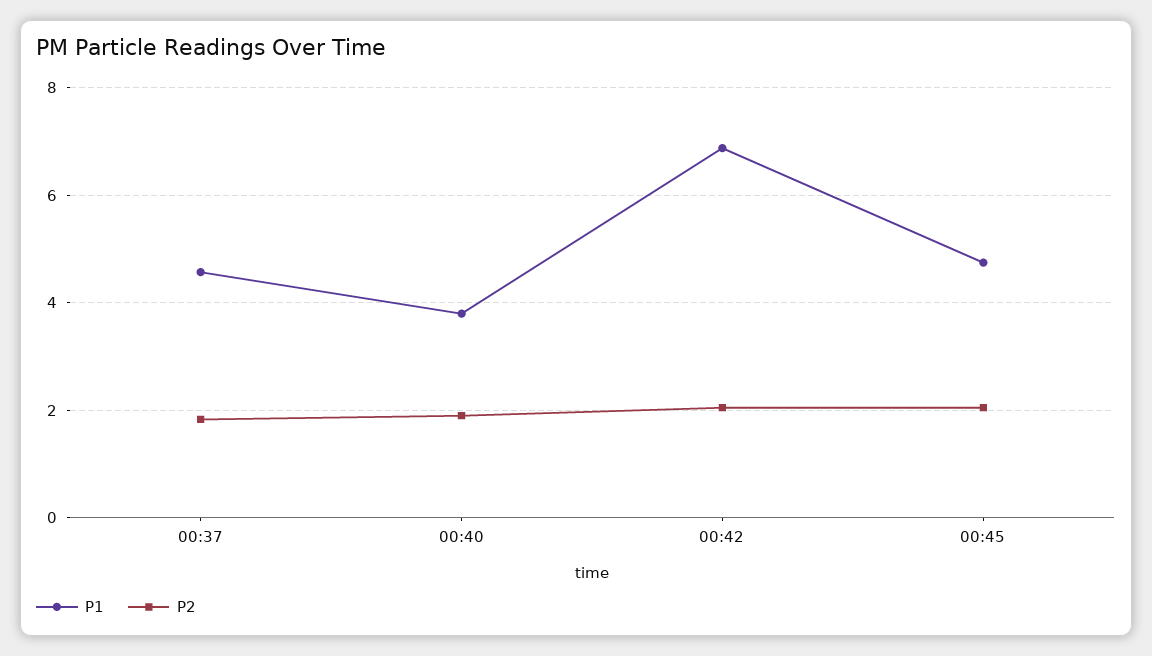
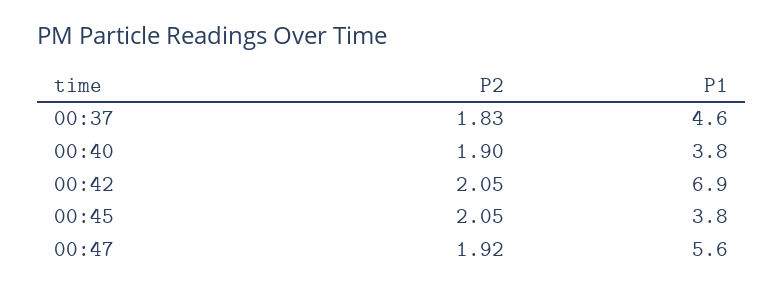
P1, 00:45: 4.8 -> 3.8
P2, 00:47: none -> 1.92
P1, 00:47: none -> 5.6

